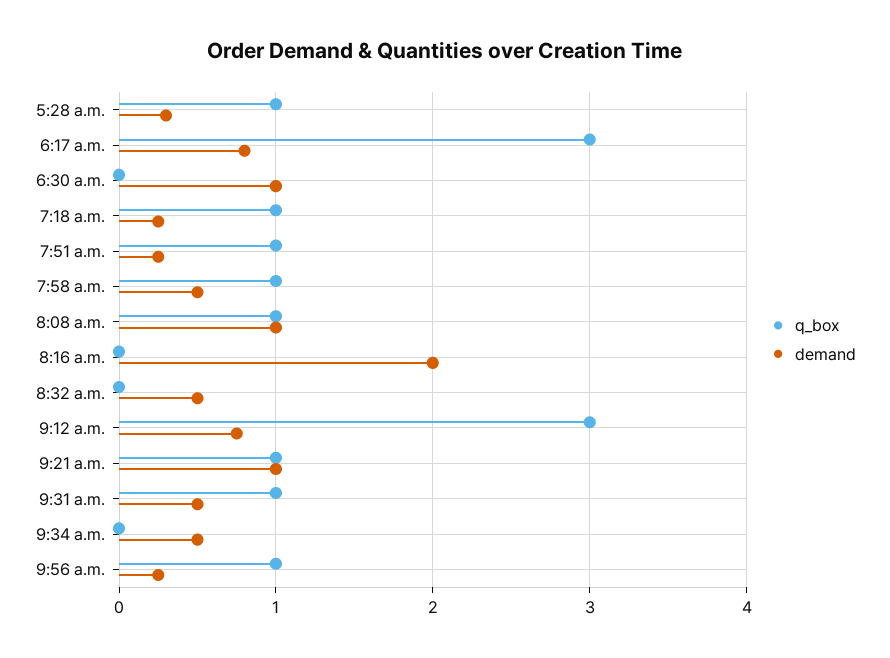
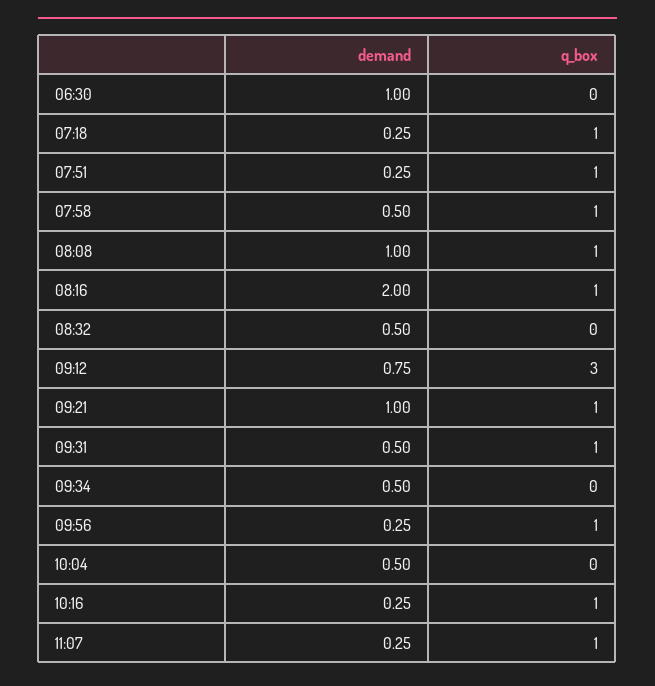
q_box, 5:28 a.m.: 1 -> none
demand, 5:28 a.m.: 0.3 -> none
q_box, 6:17 a.m.: 3 -> none
demand, 6:17 a.m.: 0.8 -> none
q_box, 8:16 a.m.: 0 -> 1
demand, 10:04: none -> 0.5
q_box, 10:04: none -> 0
demand, 10:16: none -> 0.25
q_box, 10:16: none -> 1
demand, 11:07: none -> 0.25
q_box, 11:07: none -> 1

